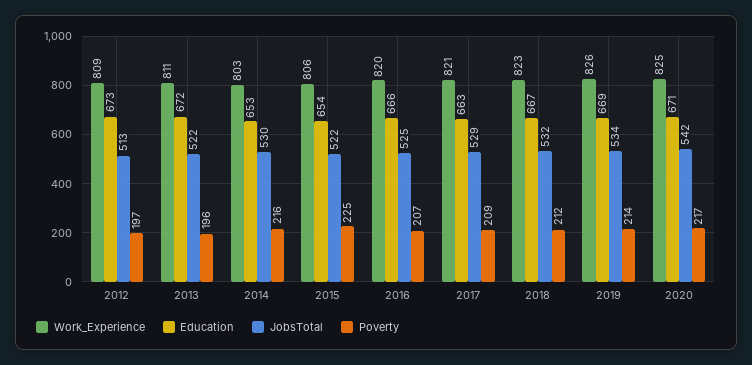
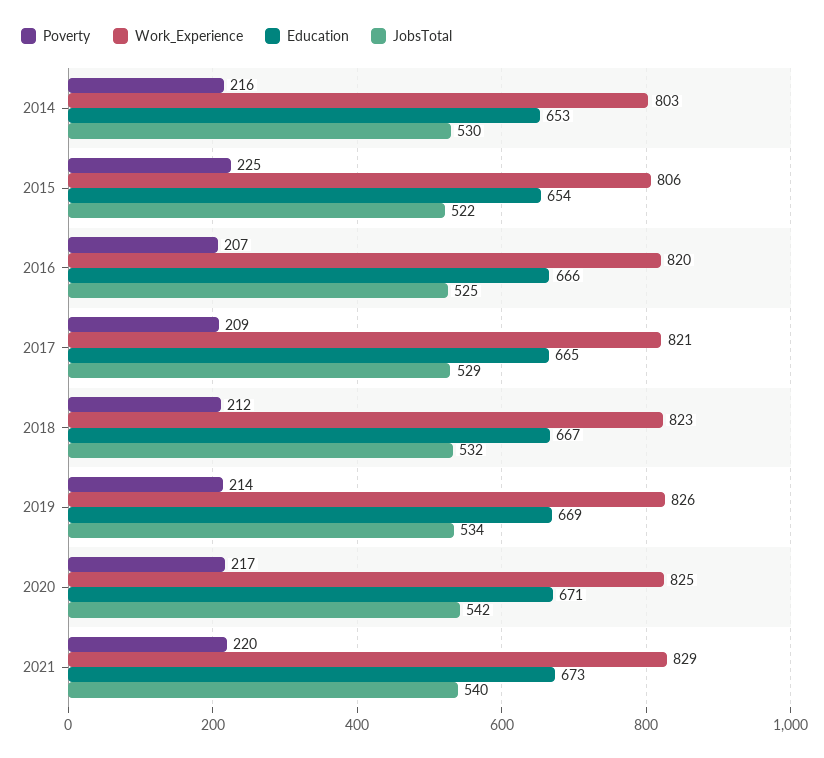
Work_Experience, 2012: 809 -> none
Education, 2012: 673 -> none
JobsTotal, 2012: 513 -> none
Poverty, 2012: 197 -> none
Work_Experience, 2013: 811 -> none
Education, 2013: 672 -> none
JobsTotal, 2013: 522 -> none
Poverty, 2013: 196 -> none
Education, 2017: 663 -> 665
Poverty, 2021: none -> 220
Work_Experience, 2021: none -> 829
Education, 2021: none -> 673
JobsTotal, 2021: none -> 540

